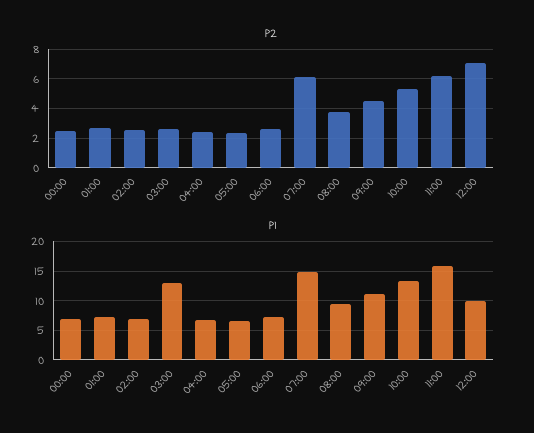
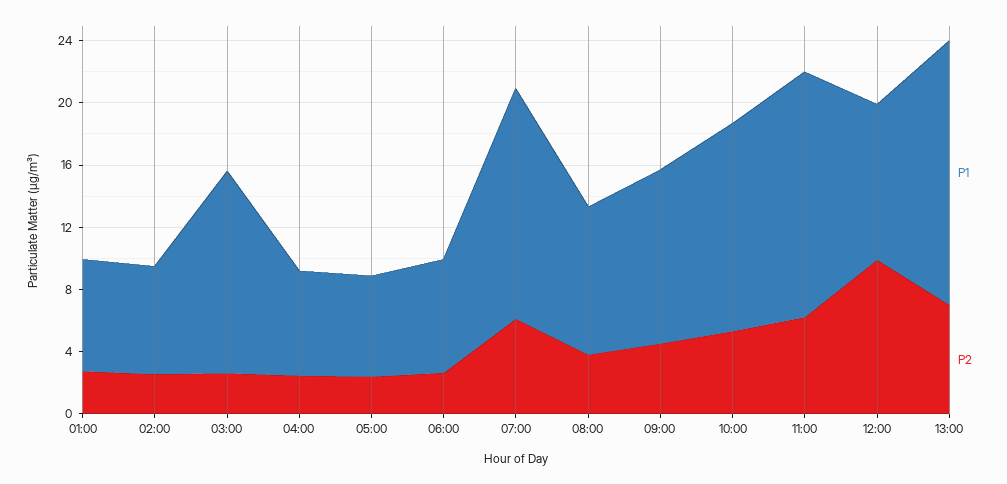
P2, 00:00: 2.5 -> none
P2, 12:00: 7 -> 10
P1, 00:00: 7.5 -> none
P1, 13:00: none -> 17
P2, 13:00: none -> 7

